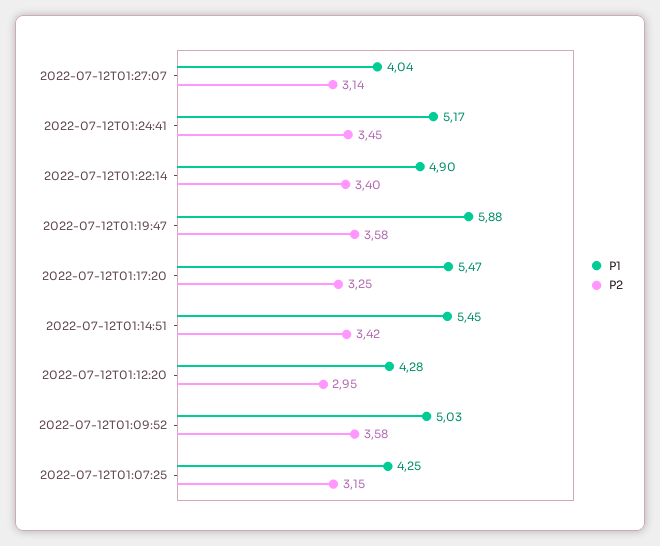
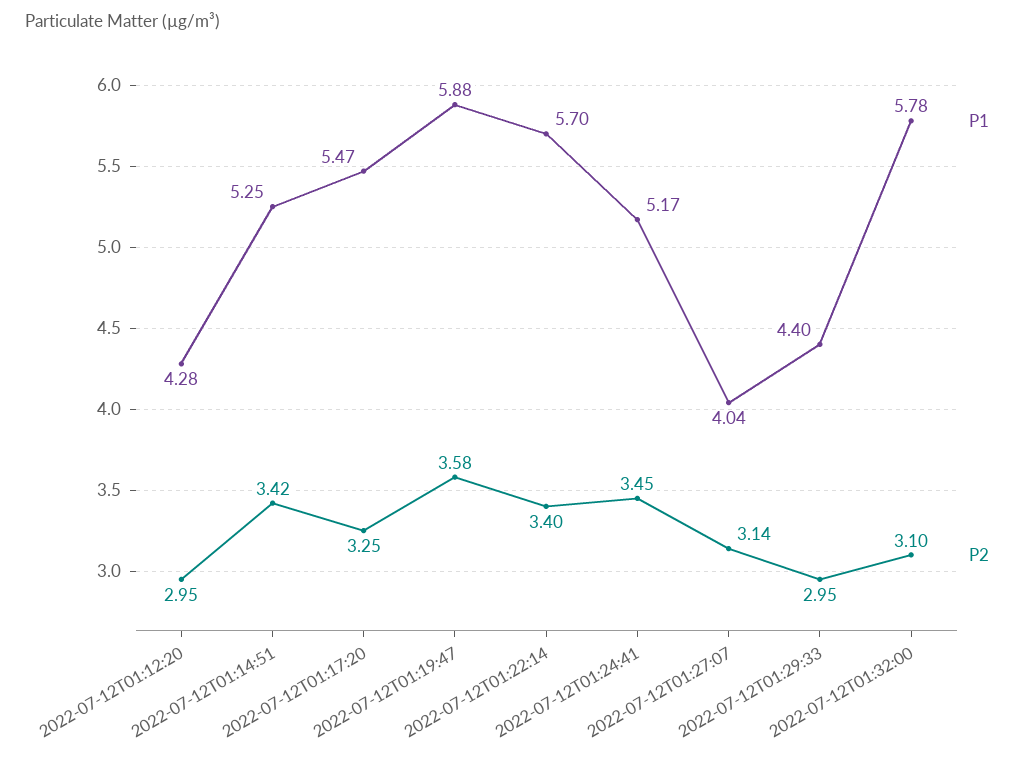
P1, 2022-07-12T01:22:14: 4.9 -> 5.7
P1, 2022-07-12T01:14:51: 5.45 -> 5.25
P1, 2022-07-12T01:09:52: 5.03 -> none
P2, 2022-07-12T01:09:52: 3.58 -> none
P1, 2022-07-12T01:07:25: 4.25 -> none
P2, 2022-07-12T01:07:25: 3.15 -> none
P1, 2022-07-12T01:29:33: none -> 4.4
P2, 2022-07-12T01:29:33: none -> 2.95
P1, 2022-07-12T01:32:00: none -> 5.78
P2, 2022-07-12T01:32:00: none -> 3.1

